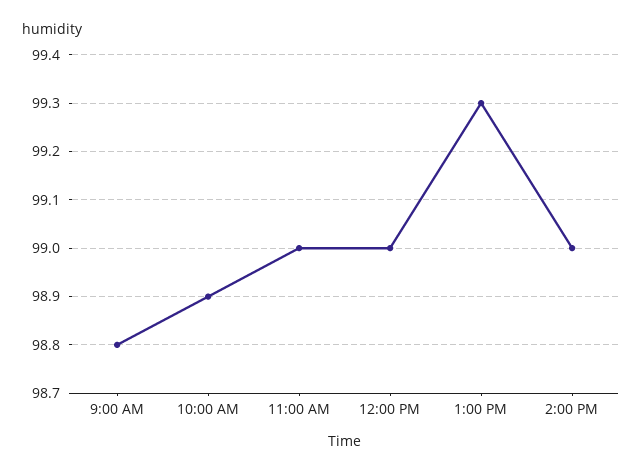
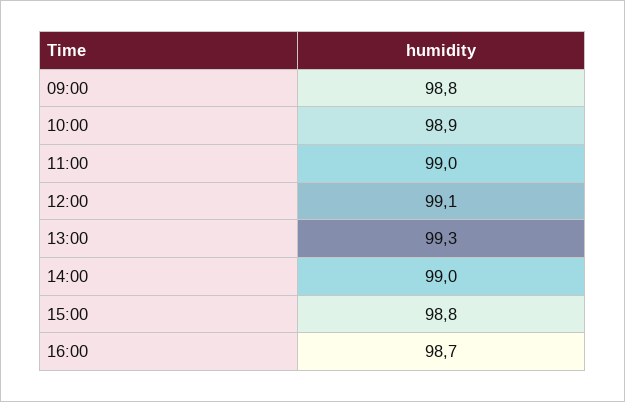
12:00 PM: 99 -> 99.1
15:00: none -> 98.8
16:00: none -> 98.7

